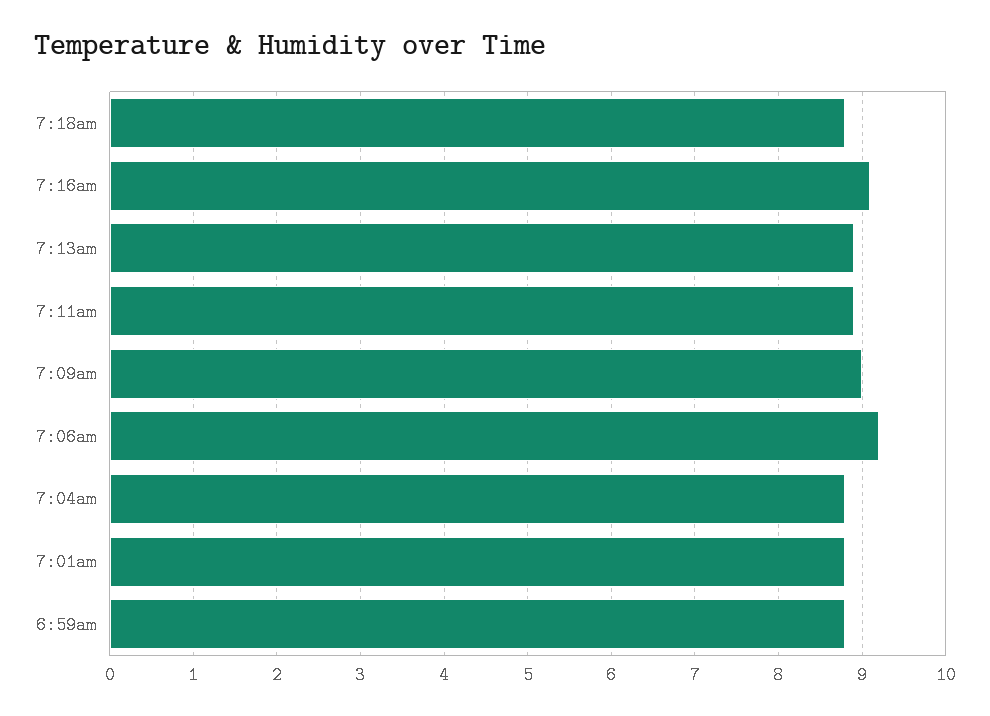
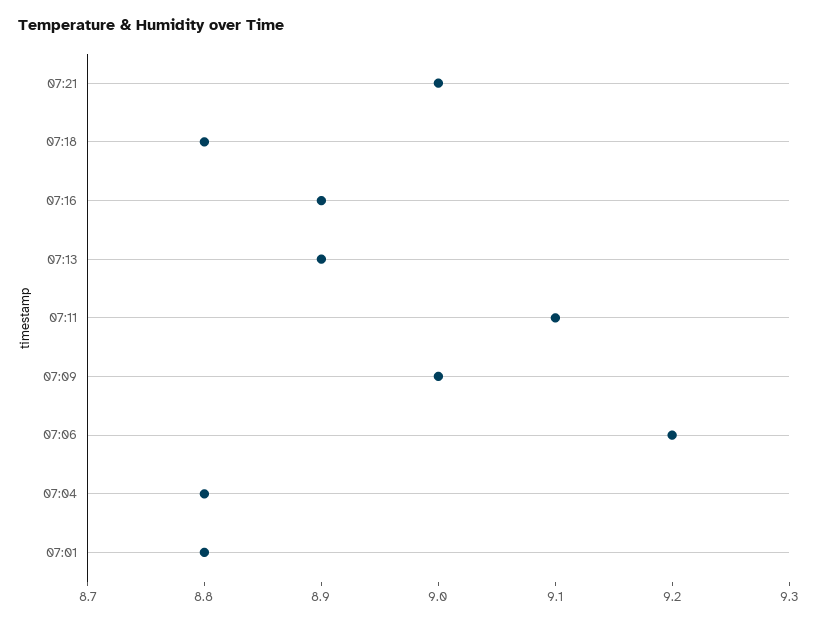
7:16am: 9.1 -> 8.9
7:11am: 8.9 -> 9.1
6:59am: 8.8 -> none
07:21: none -> 9

